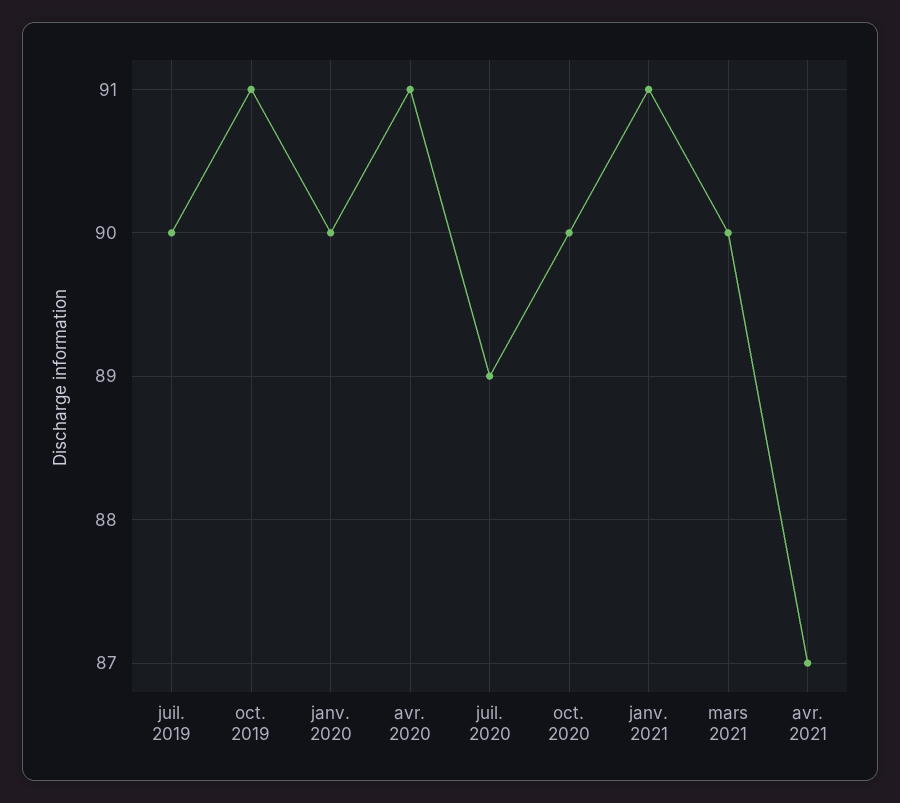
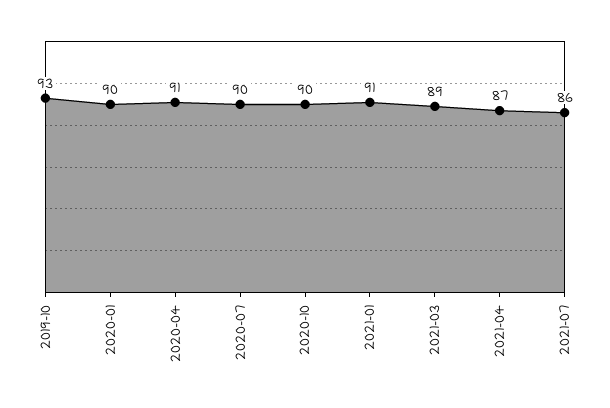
juil. 2019: 90 -> none
oct. 2019: 91 -> 93
juil. 2020: 89 -> 90
mars 2021: 90 -> 89
2021-07: none -> 86

